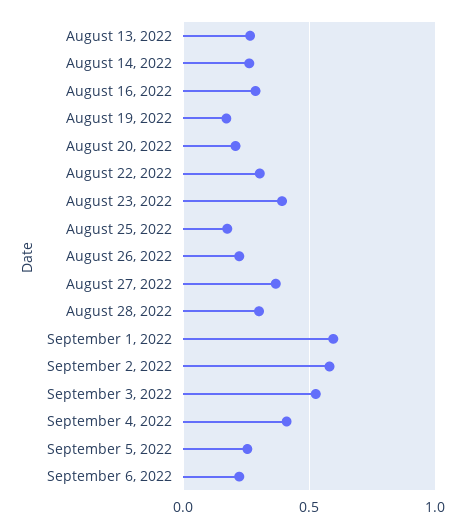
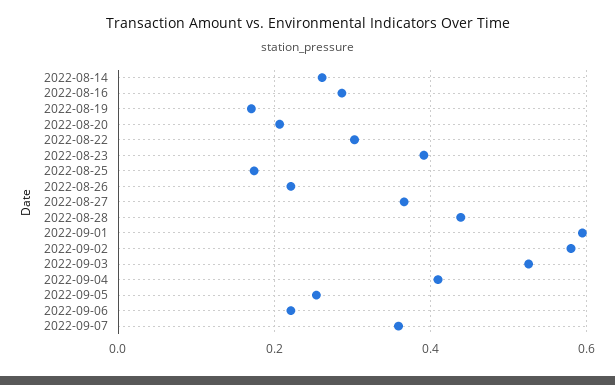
August 13, 2022: 0.25 -> none
August 28, 2022: 0.3 -> 0.44
2022-09-07: none -> 0.36

